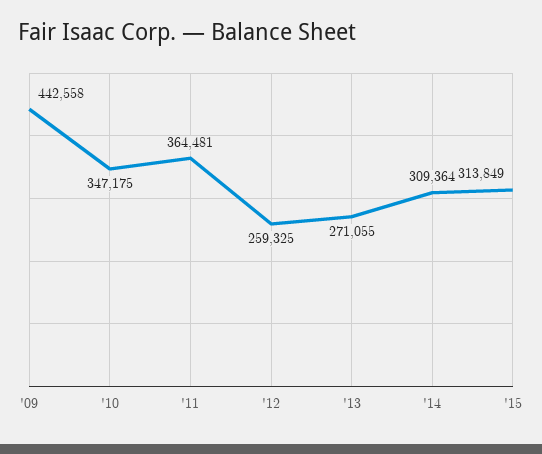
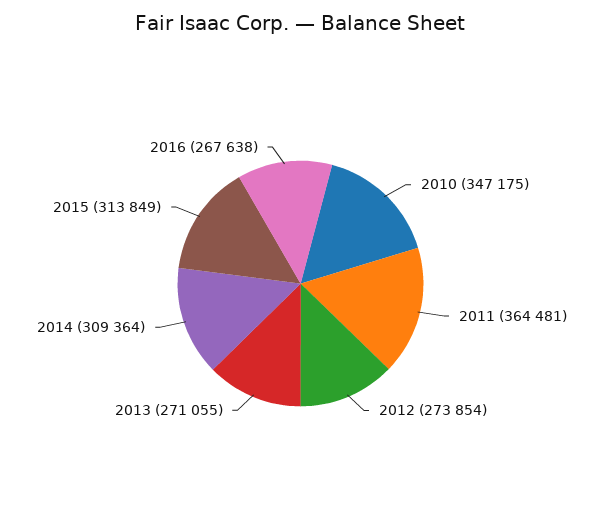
'09: 442558 -> none
'12: 259325 -> 273854
2016: none -> 267638

